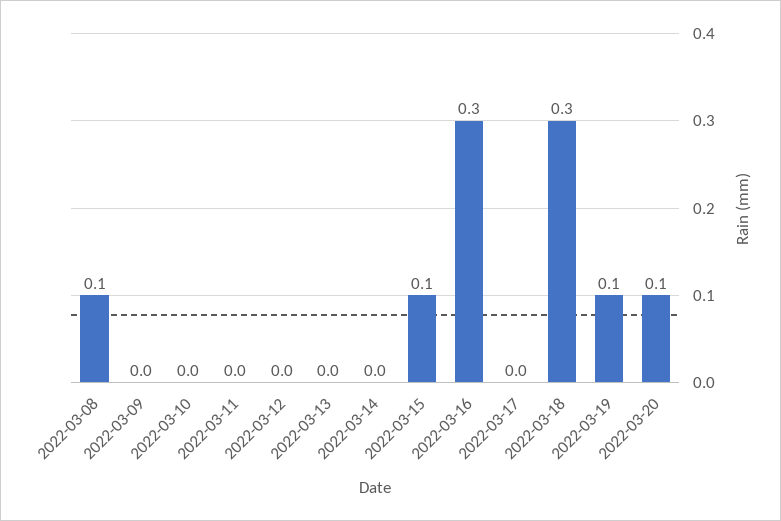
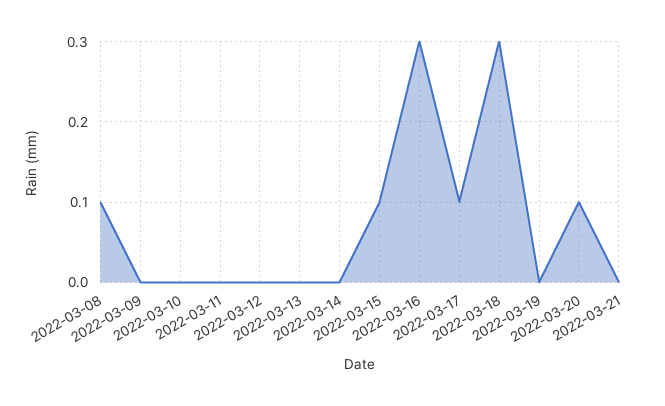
2022-03-17: 0 -> 0.1
2022-03-19: 0.1 -> 0
2022-03-21: none -> 0

